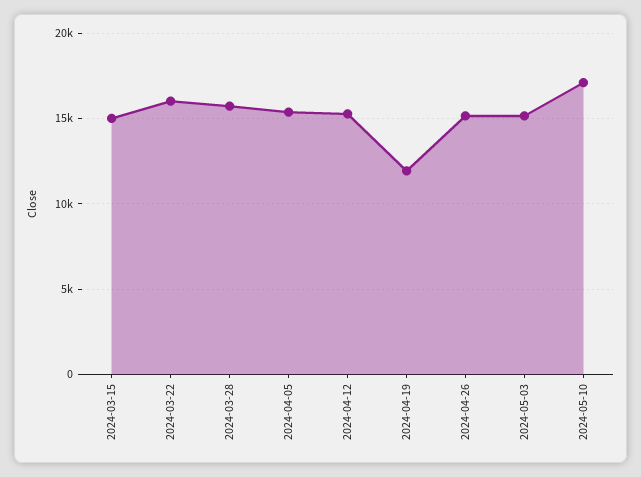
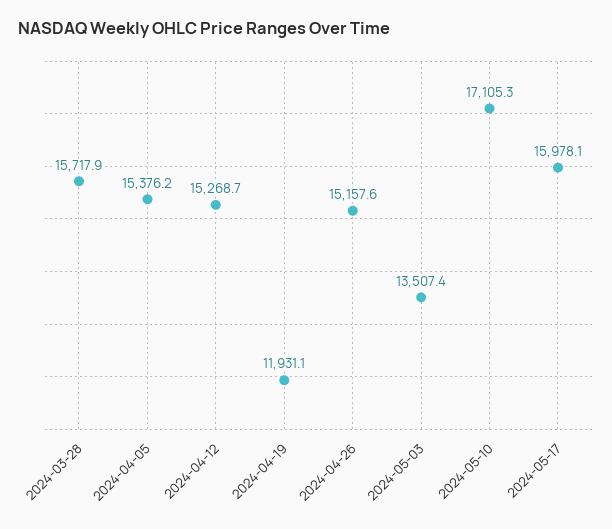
2024-03-15: 15000 -> none
2024-03-22: 16000 -> none
2024-05-03: 15000 -> 13507.4
2024-05-17: none -> 15978.1

